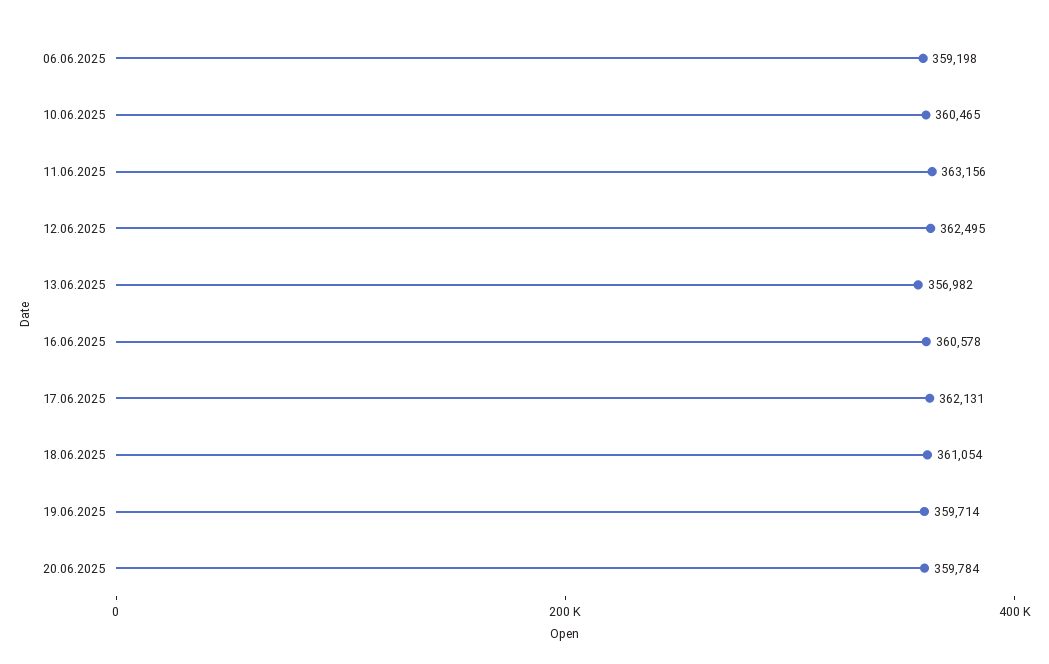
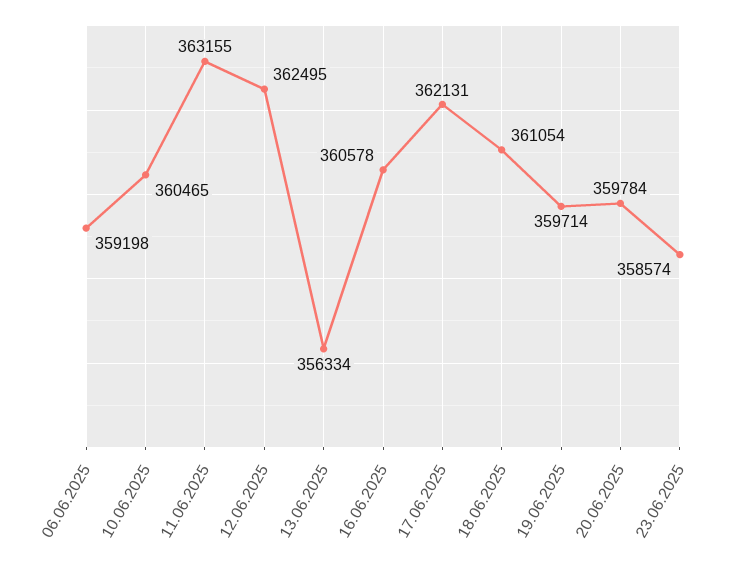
11.06.2025: 363156 -> 363155
13.06.2025: 356982 -> 356334
23.06.2025: none -> 358574

